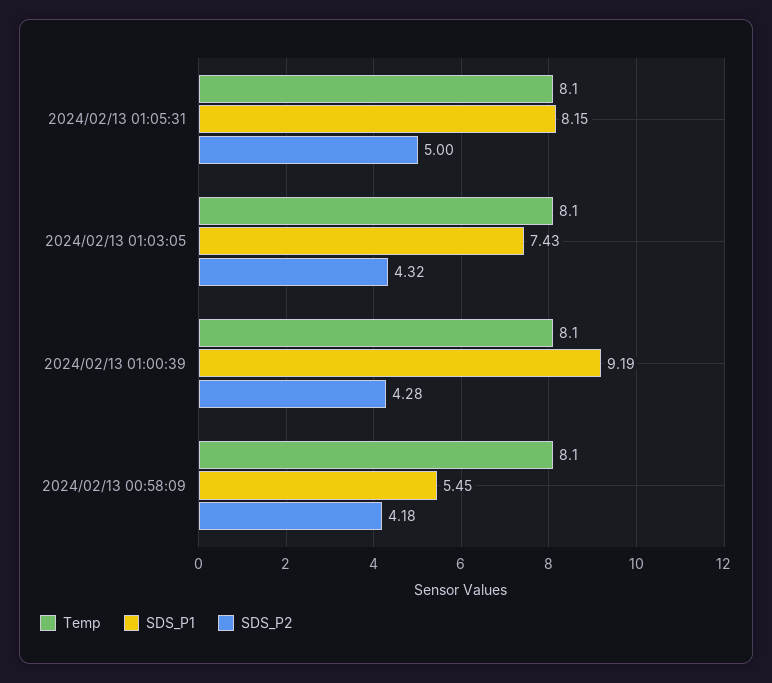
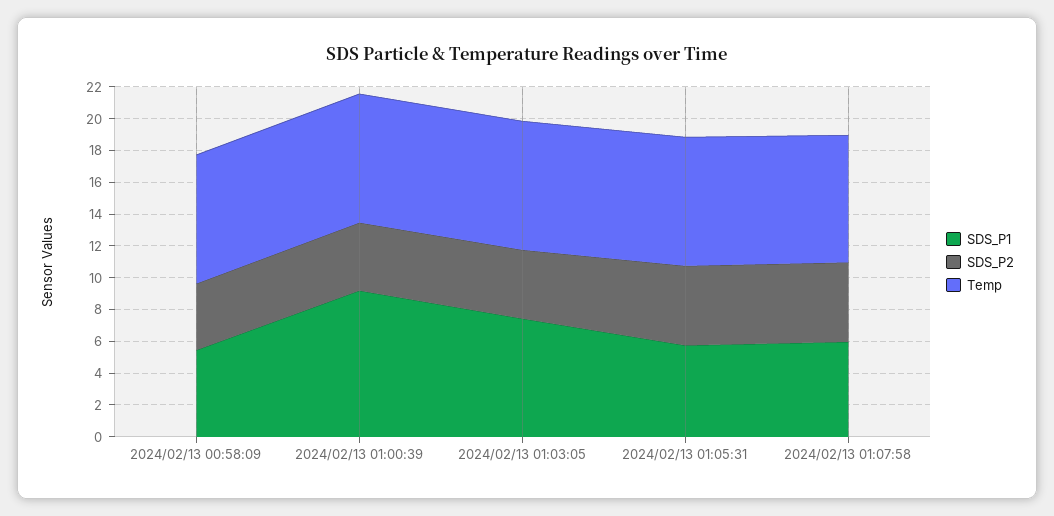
SDS_P1, 2024/02/13 01:05:31: 8.15 -> 6
SDS_P1, 2024/02/13 01:07:58: none -> 6
SDS_P2, 2024/02/13 01:07:58: none -> 5
Temp, 2024/02/13 01:07:58: none -> 8

